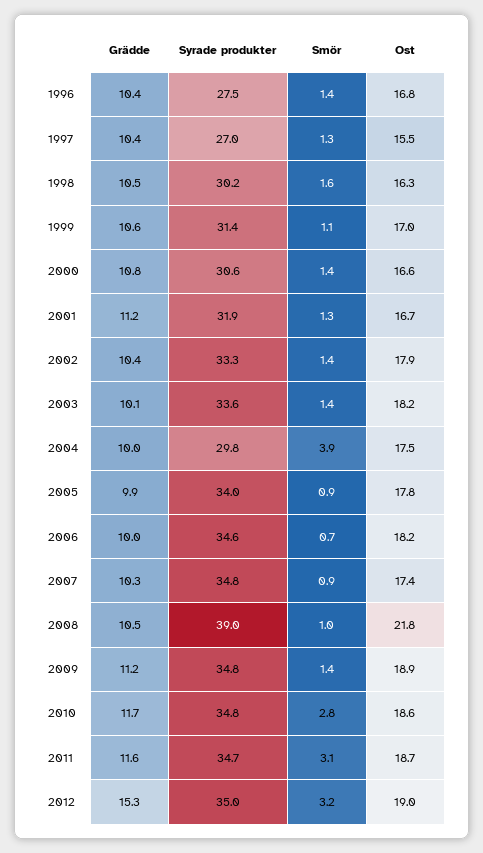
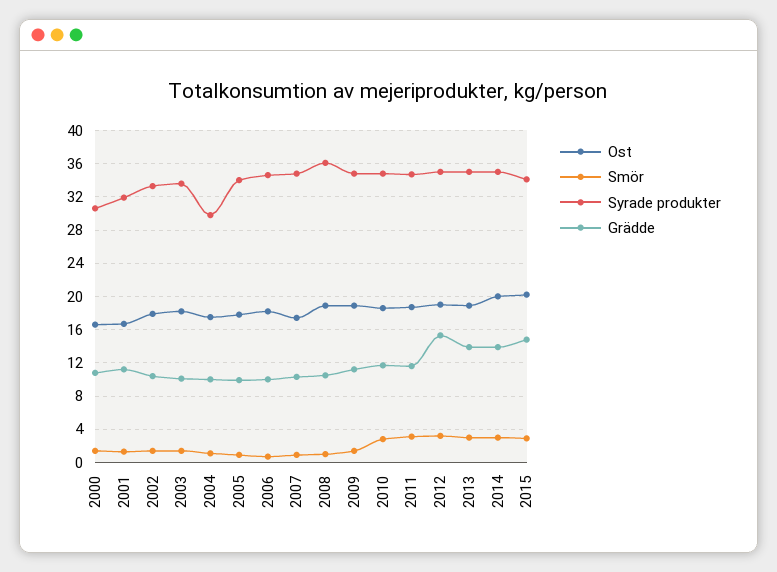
Grädde, 1996: 10.4 -> none
Syrade produkter, 1996: 27.5 -> none
Smör, 1996: 1.4 -> none
Ost, 1996: 16.8 -> none
Grädde, 1997: 10.4 -> none
Syrade produkter, 1997: 27 -> none
Smör, 1997: 1.3 -> none
Ost, 1997: 15.5 -> none
Grädde, 1998: 10.5 -> none
Syrade produkter, 1998: 30.2 -> none
Smör, 1998: 1.6 -> none
Ost, 1998: 16.3 -> none
Grädde, 1999: 10.6 -> none
Syrade produkter, 1999: 31.4 -> none
Smör, 1999: 1.1 -> none
Ost, 1999: 17 -> none
Smör, 2004: 3.9 -> 1
Syrade produkter, 2008: 39 -> 36
Ost, 2008: 21.8 -> 19
Ost, 2013: none -> 19
Smör, 2013: none -> 3
Syrade produkter, 2013: none -> 35
Grädde, 2013: none -> 14
Ost, 2014: none -> 20
Smör, 2014: none -> 3
Syrade produkter, 2014: none -> 35
Grädde, 2014: none -> 14
Ost, 2015: none -> 20
Smör, 2015: none -> 3
Syrade produkter, 2015: none -> 34
Grädde, 2015: none -> 15

